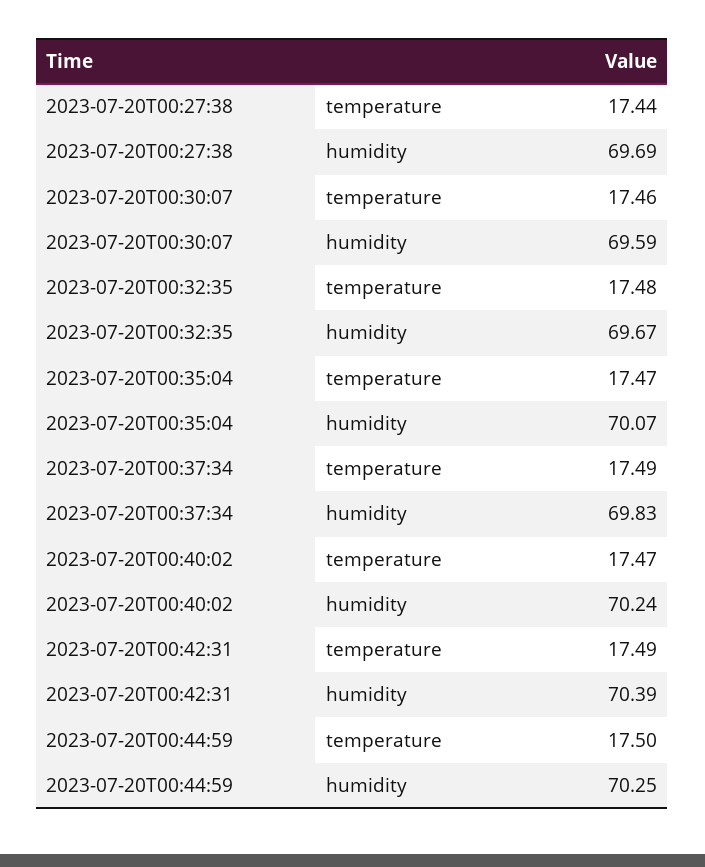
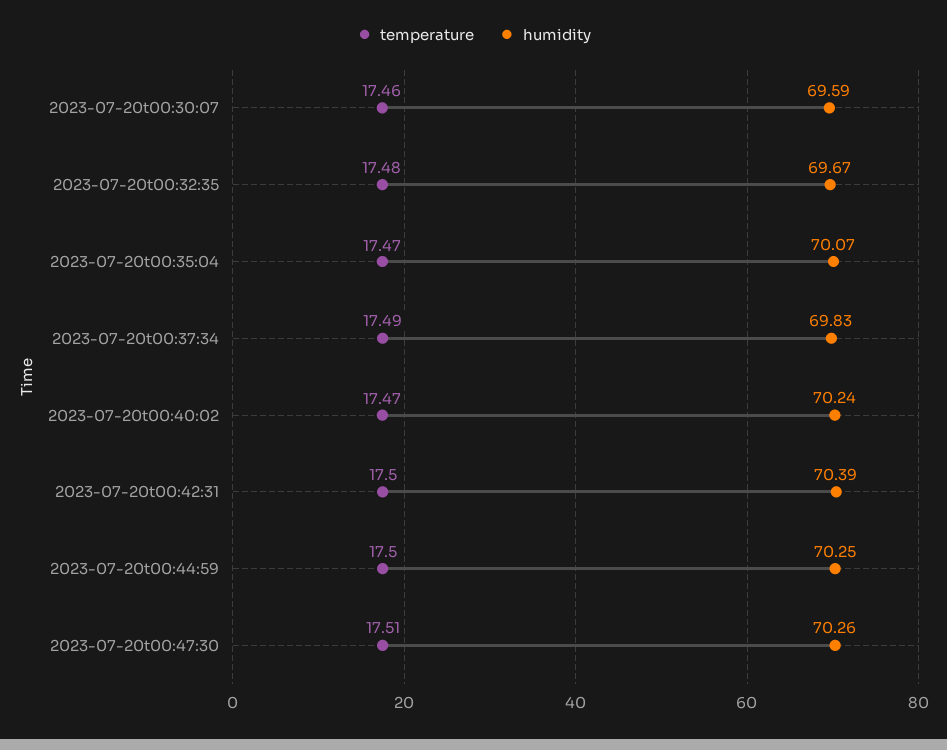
temperature, 2023-07-20T00:27:38: 17.44 -> none
humidity, 2023-07-20T00:27:38: 69.69 -> none
temperature, 2023-07-20T00:42:31: 17.49 -> 17.5
temperature, 2023-07-20t00:47:30: none -> 17.51
humidity, 2023-07-20t00:47:30: none -> 70.26

